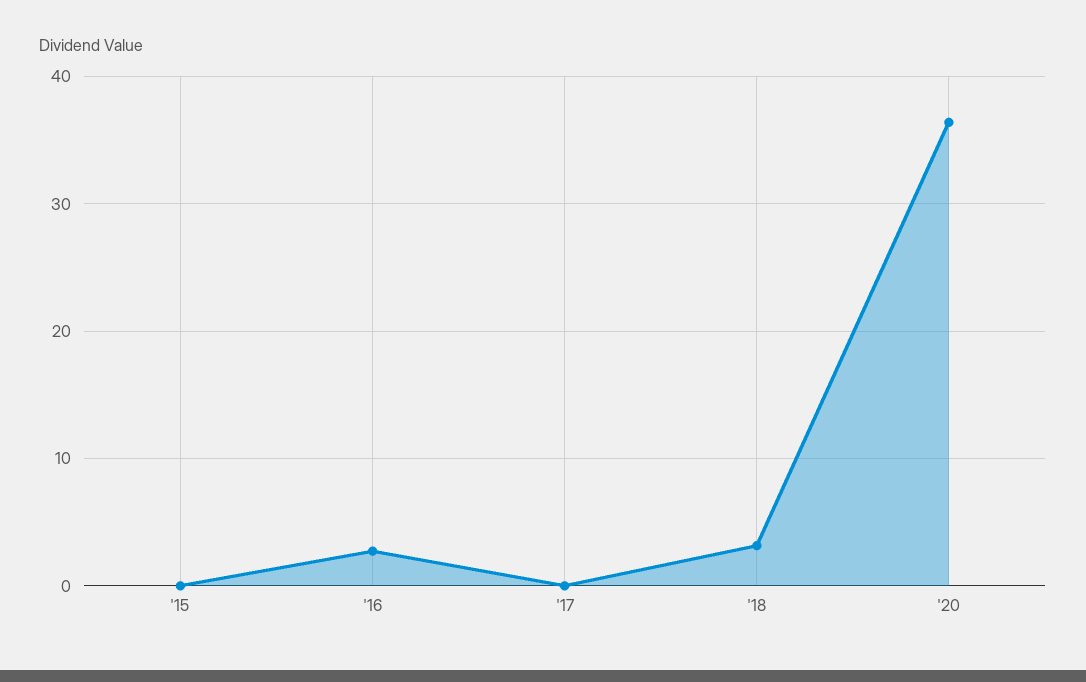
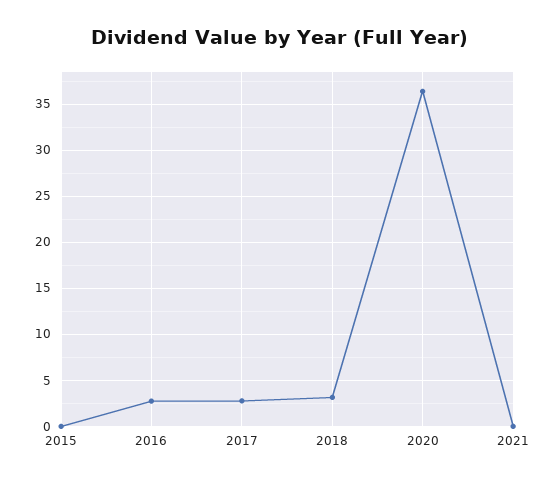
'17: 0 -> 3
2021: none -> 0

